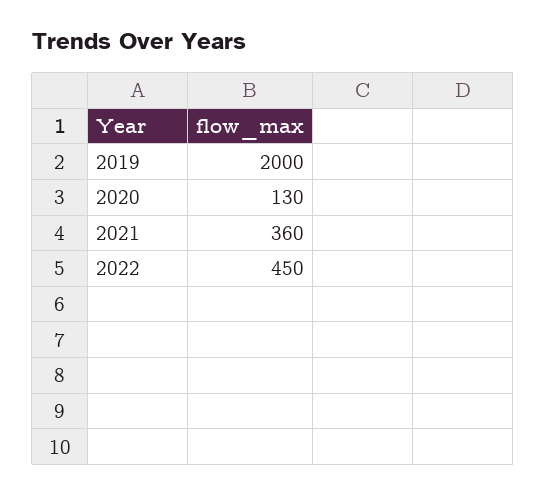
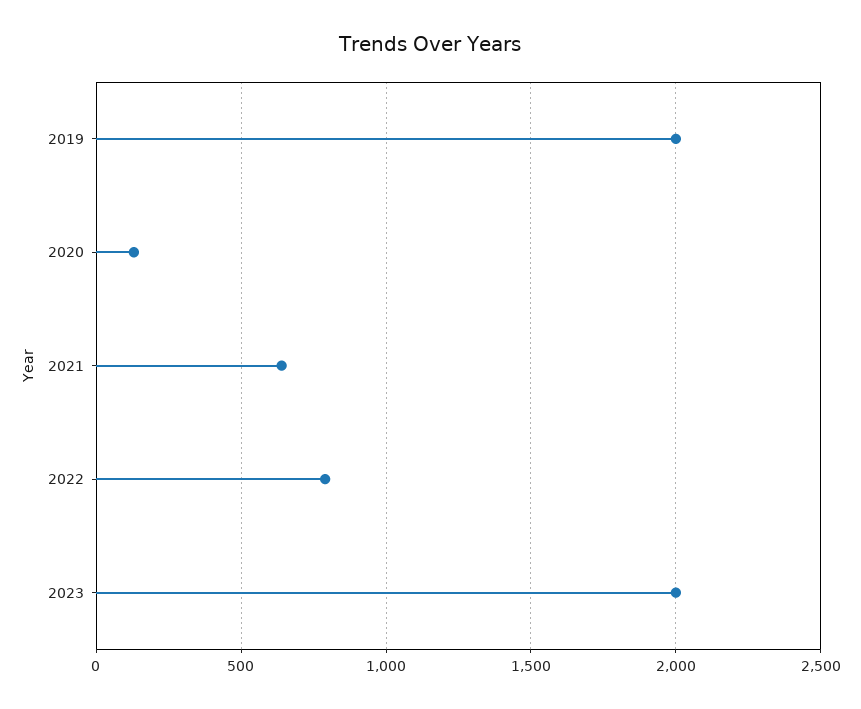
2021: 360 -> 650
2022: 450 -> 800
2023: none -> 2000

